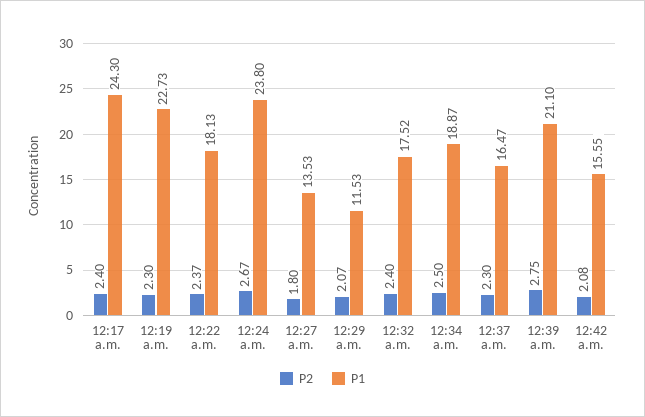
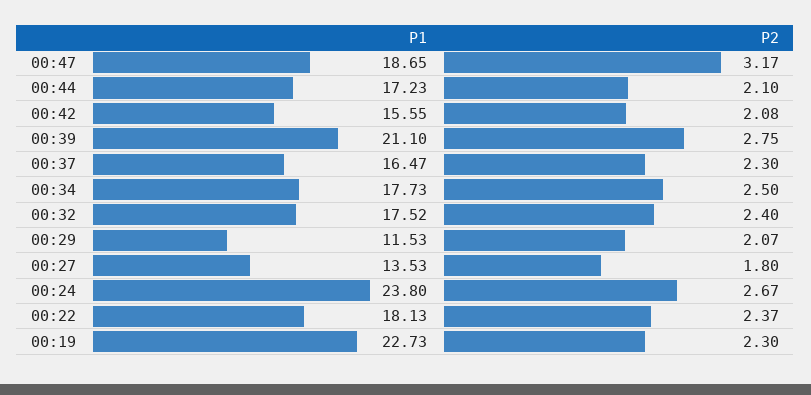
P2, 12:17 a.m.: 2.4 -> none
P1, 12:17 a.m.: 24.3 -> none
P1, 12:34 a.m.: 18.87 -> 17.73
P1, 00:47: none -> 18.65
P2, 00:47: none -> 3.17
P1, 00:44: none -> 17.23
P2, 00:44: none -> 2.1

